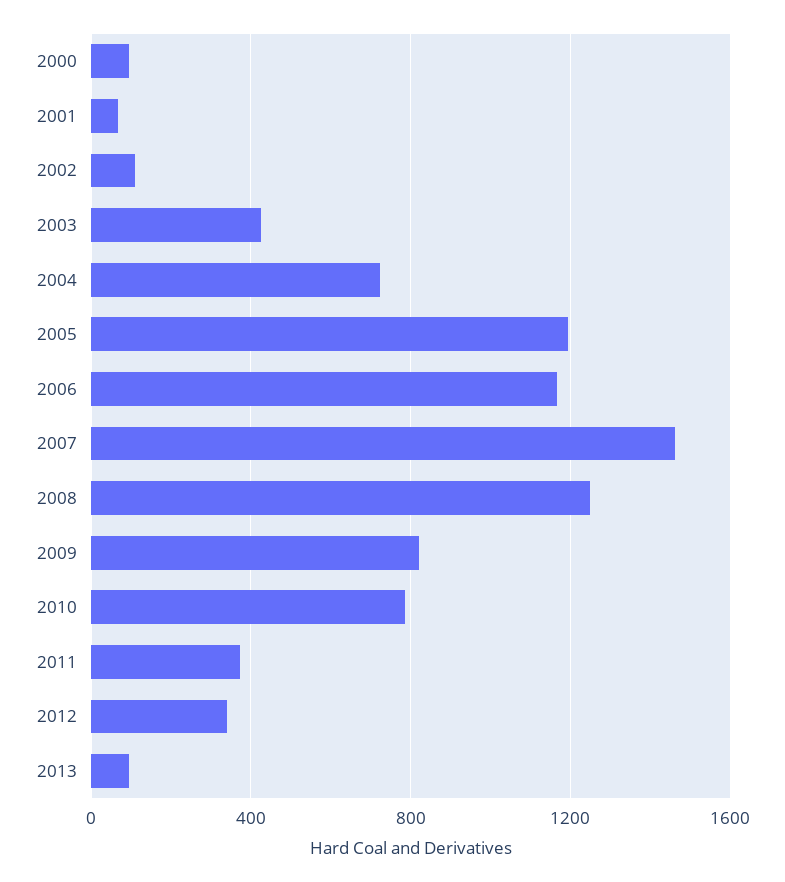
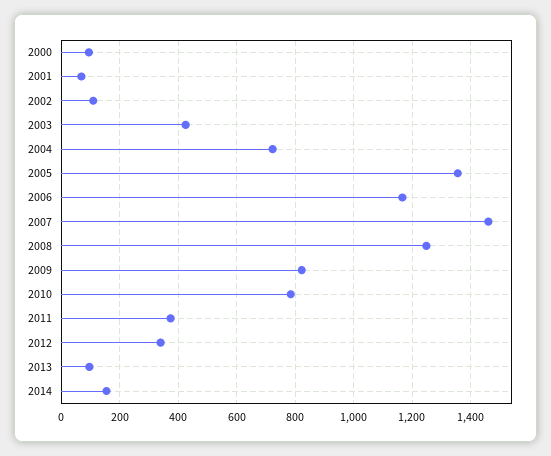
2005: 1200 -> 1350
2014: none -> 150

